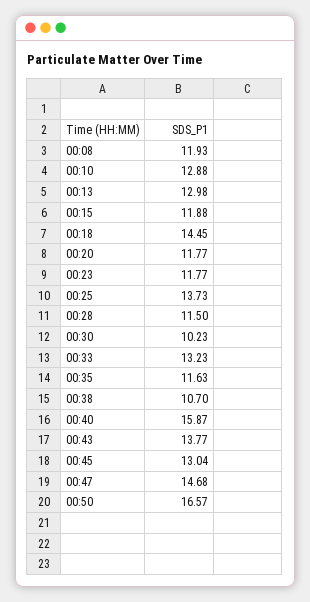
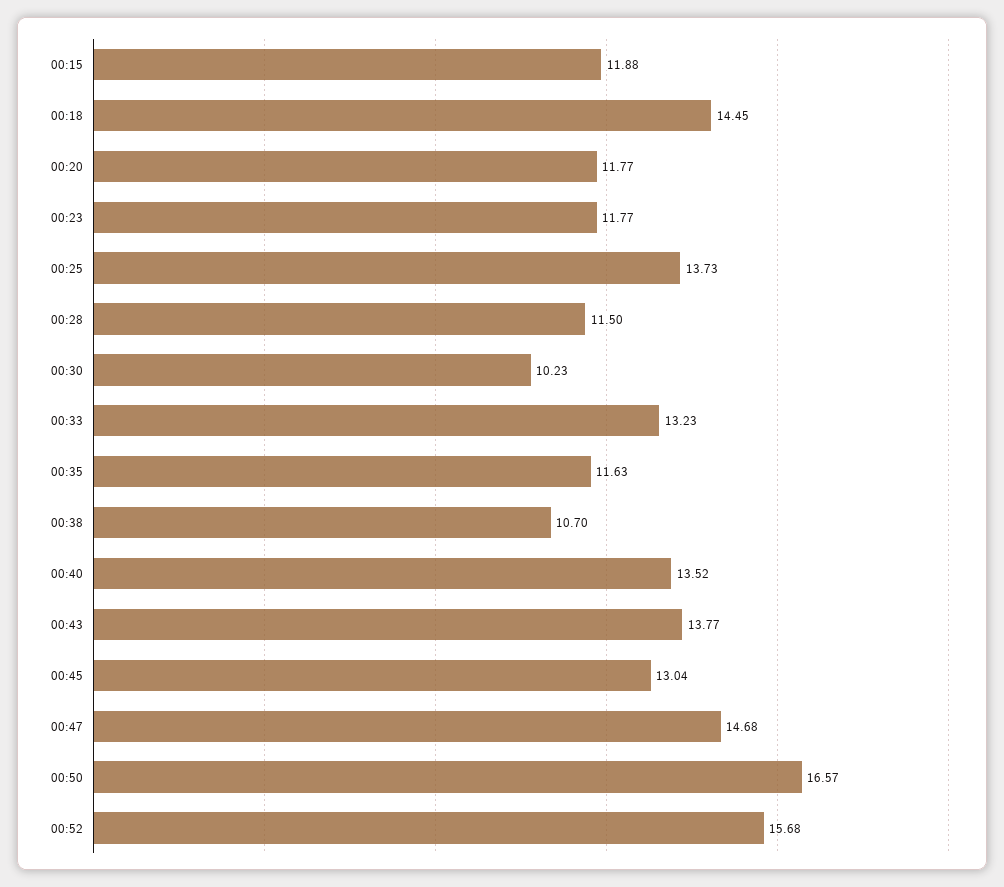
00:08: 11.93 -> none
00:10: 12.88 -> none
00:13: 12.98 -> none
00:40: 15.87 -> 13.52
00:52: none -> 15.68

